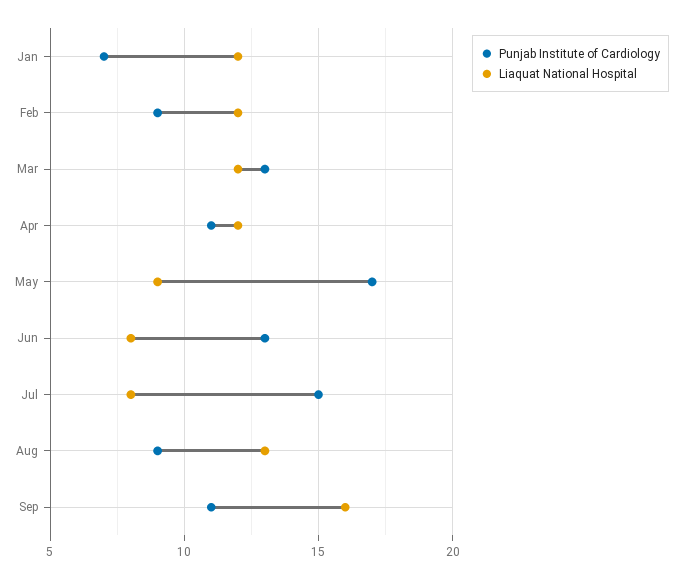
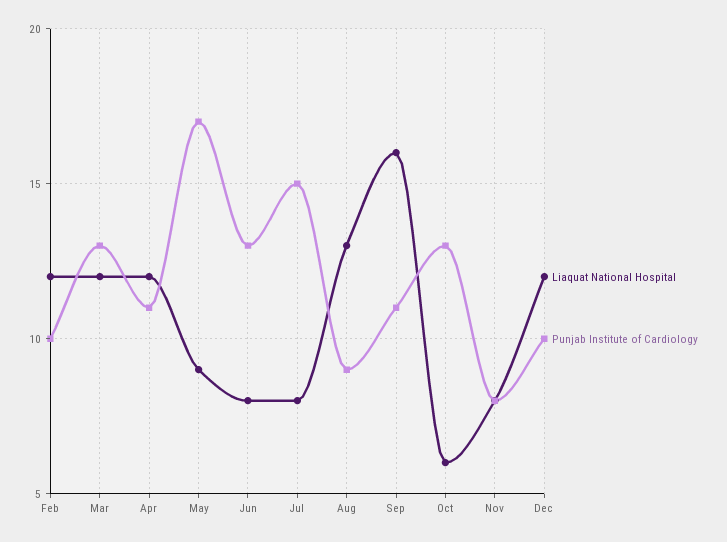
Punjab Institute of Cardiology, Jan: 7 -> none
Liaquat National Hospital, Jan: 12 -> none
Punjab Institute of Cardiology, Feb: 9 -> 10
Liaquat National Hospital, Oct: none -> 6
Punjab Institute of Cardiology, Oct: none -> 13
Liaquat National Hospital, Nov: none -> 8
Punjab Institute of Cardiology, Nov: none -> 8
Liaquat National Hospital, Dec: none -> 12
Punjab Institute of Cardiology, Dec: none -> 10

